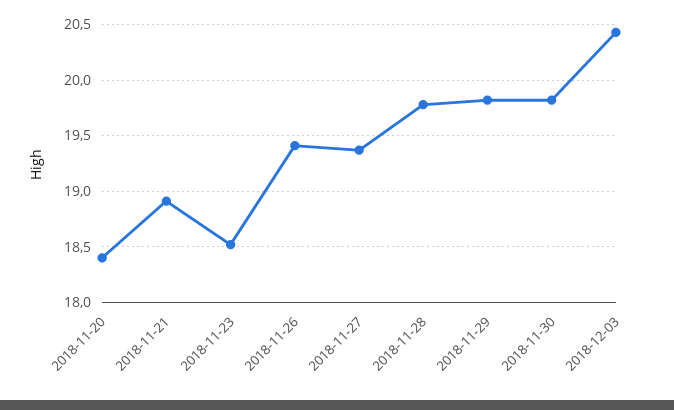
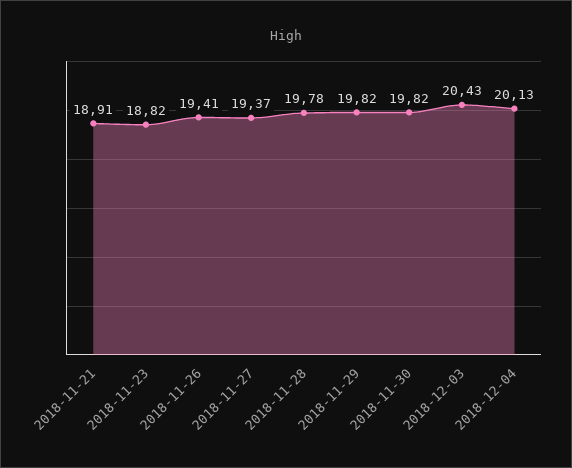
2018-11-20: 18.4 -> none
2018-11-23: 18.5 -> 18.82
2018-12-04: none -> 20.13

